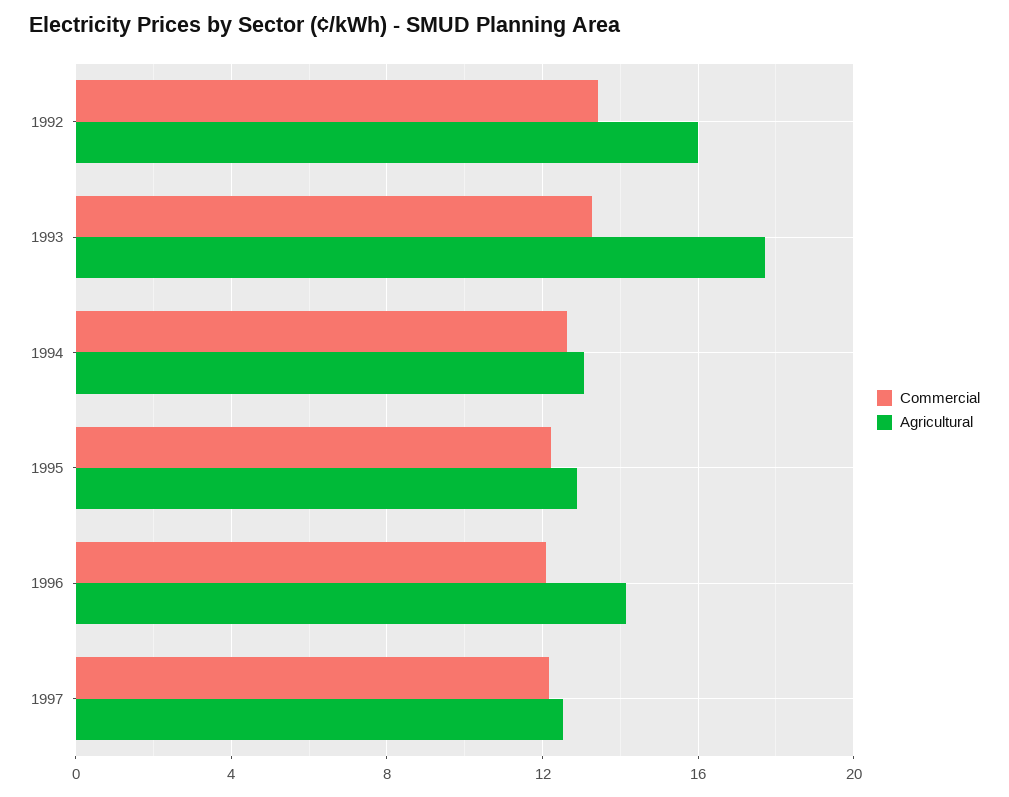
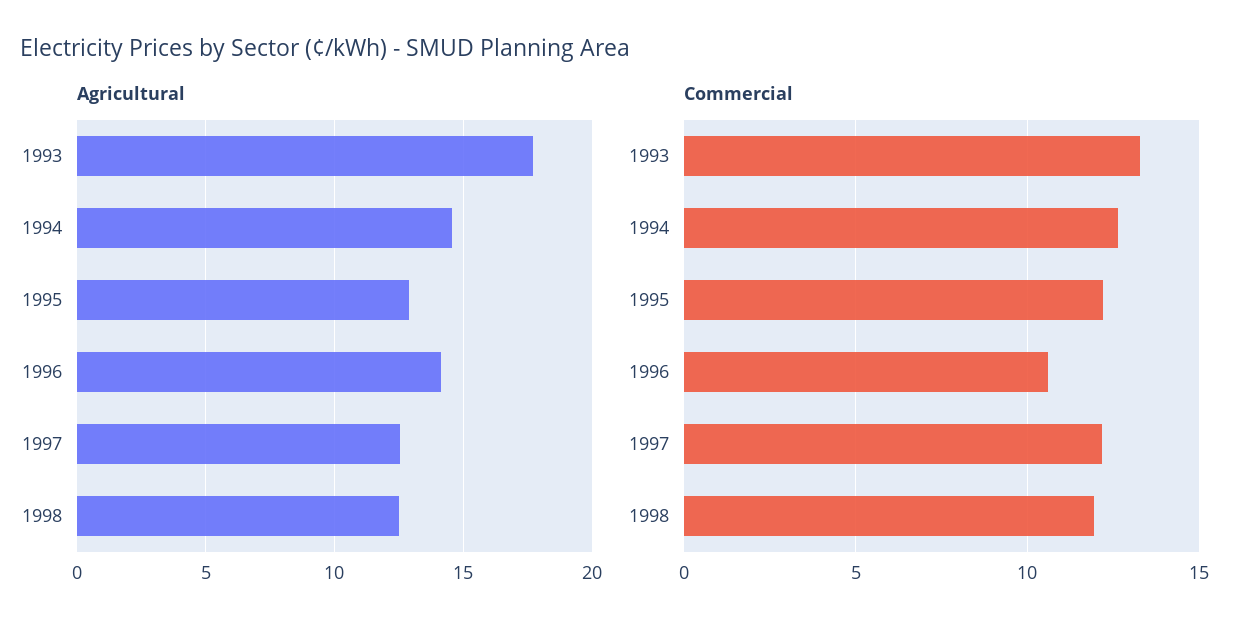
Commercial, 1992: 13.5 -> none
Agricultural, 1992: 16 -> none
Agricultural, 1994: 13 -> 14.5
Commercial, 1996: 12 -> 10.5
Agricultural, 1998: none -> 12.5
Commercial, 1998: none -> 12

